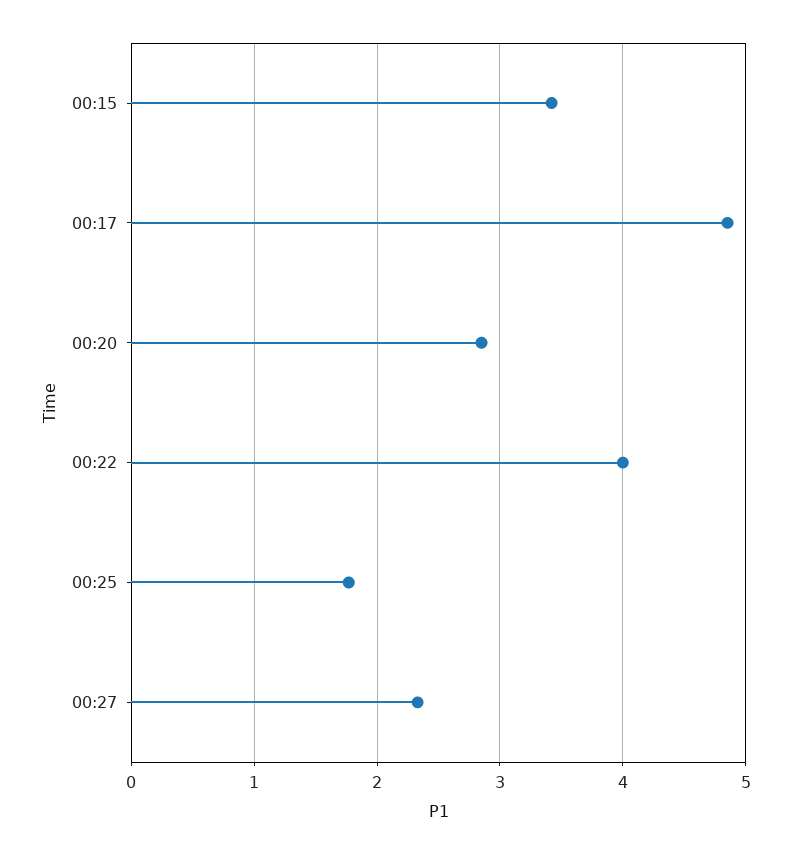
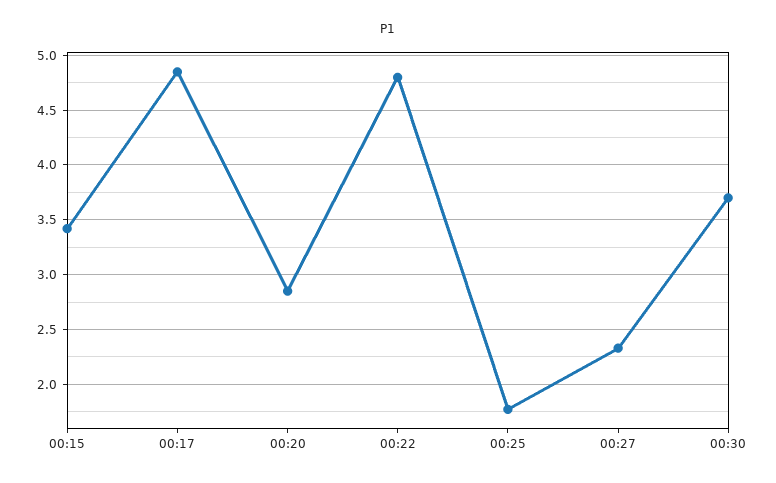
00:22: 4 -> 4.8
00:30: none -> 3.7

